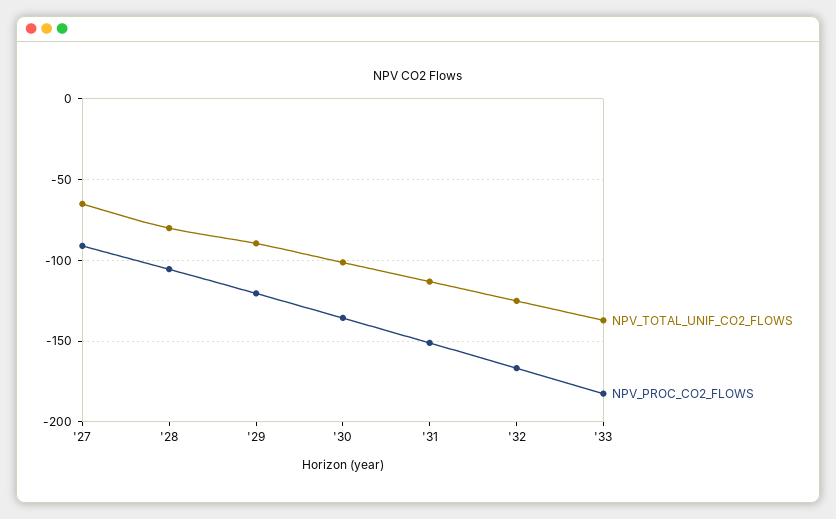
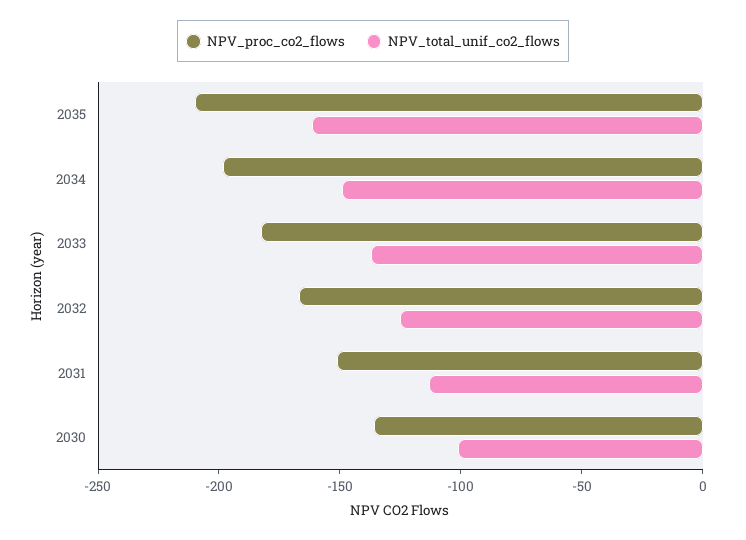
NPV_TOTAL_UNIF_CO2_FLOWS, '27: -65 -> none
NPV_PROC_CO2_FLOWS, '27: -90 -> none
NPV_TOTAL_UNIF_CO2_FLOWS, '28: -80 -> none
NPV_PROC_CO2_FLOWS, '28: -105 -> none
NPV_TOTAL_UNIF_CO2_FLOWS, '29: -90 -> none
NPV_PROC_CO2_FLOWS, '29: -120 -> none
NPV_PROC_CO2_FLOWS, 2035: none -> -210
NPV_TOTAL_UNIF_CO2_FLOWS, 2035: none -> -160
NPV_PROC_CO2_FLOWS, 2034: none -> -200
NPV_TOTAL_UNIF_CO2_FLOWS, 2034: none -> -150

